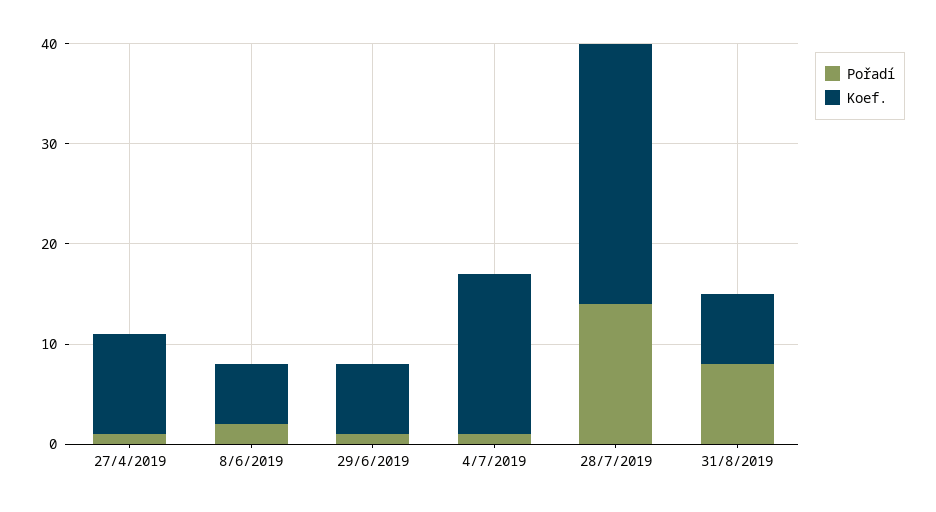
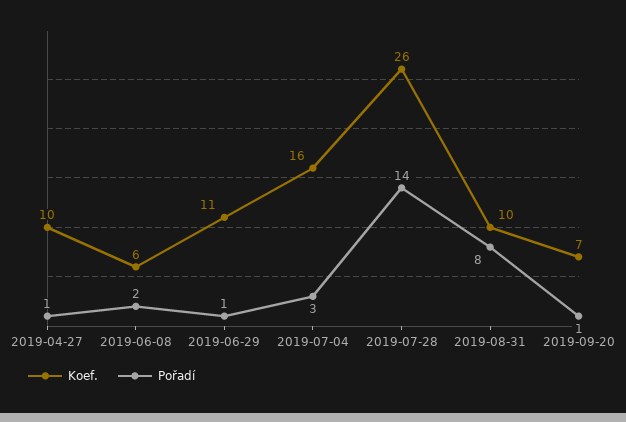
Koef., 29/6/2019: 7 -> 11
Pořadí, 4/7/2019: 1 -> 3
Koef., 31/8/2019: 7 -> 10
Koef., 2019-09-20: none -> 7
Pořadí, 2019-09-20: none -> 1

